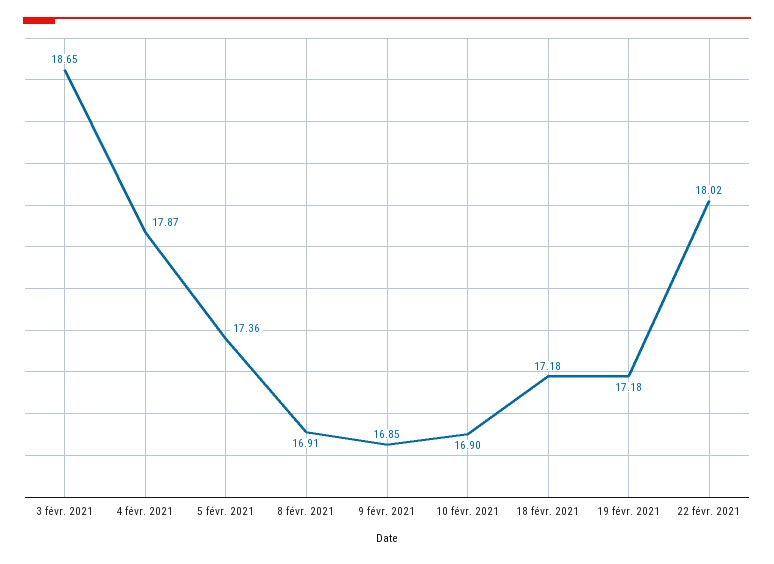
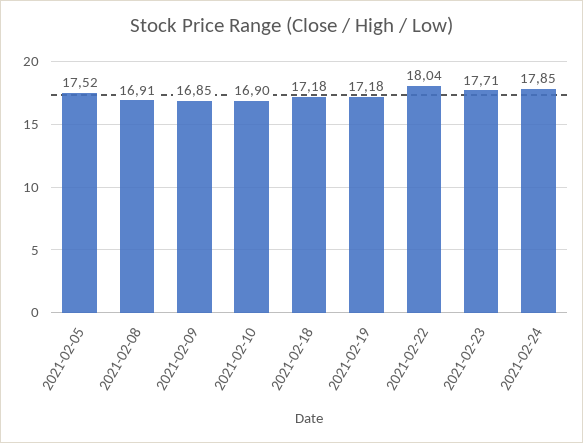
3 févr. 2021: 18.65 -> none
4 févr. 2021: 17.87 -> none
5 févr. 2021: 17.36 -> 17.52
22 févr. 2021: 18.02 -> 18.04
2021-02-23: none -> 17.71
2021-02-24: none -> 17.85

